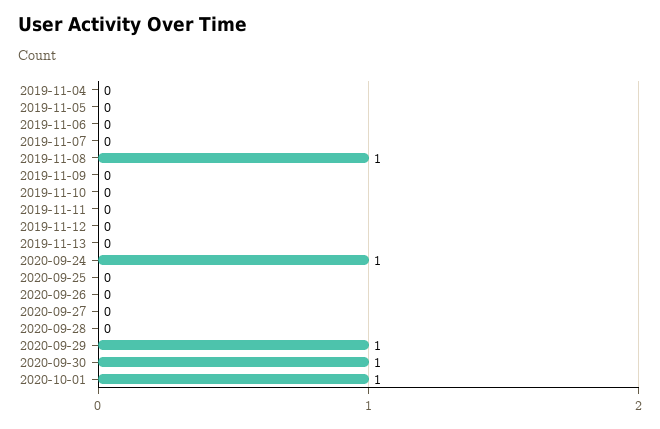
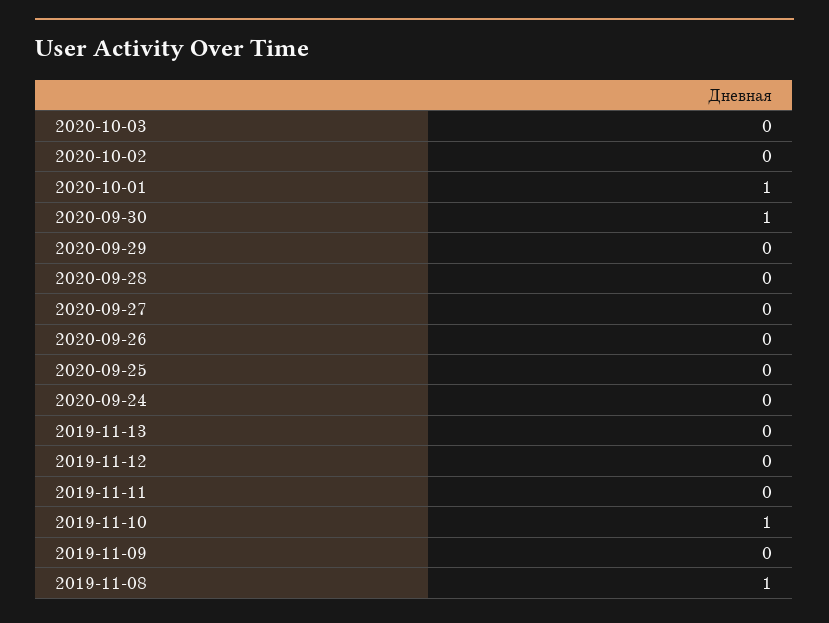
2019-11-04: 0 -> none
2019-11-05: 0 -> none
2019-11-06: 0 -> none
2019-11-07: 0 -> none
2019-11-10: 0 -> 1
2020-09-24: 1 -> 0
2020-09-29: 1 -> 0
2020-10-03: none -> 0
2020-10-02: none -> 0

